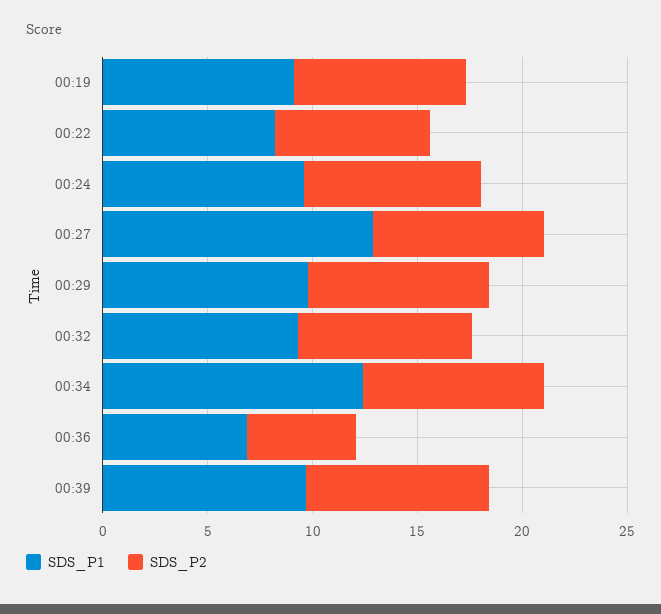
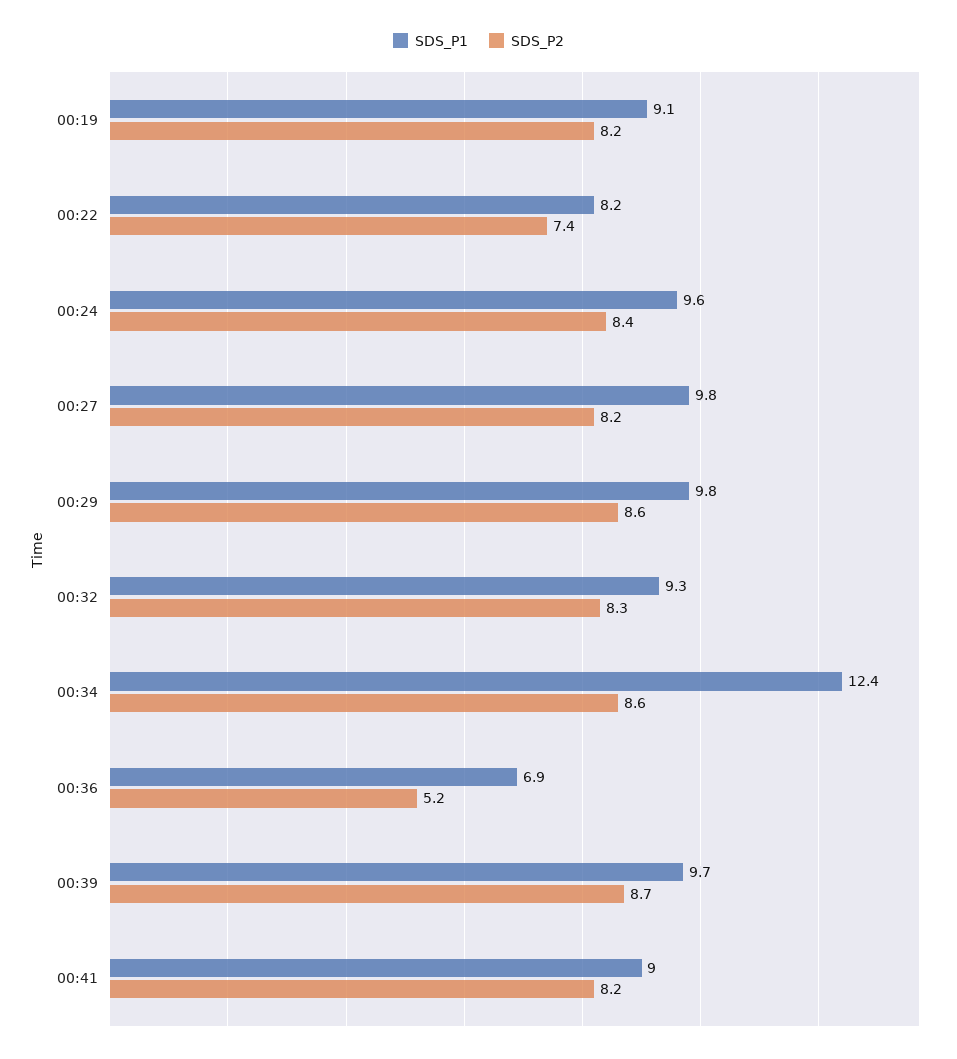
SDS_P1, 00:27: 13 -> 9.8
SDS_P1, 00:41: none -> 9
SDS_P2, 00:41: none -> 8.2

